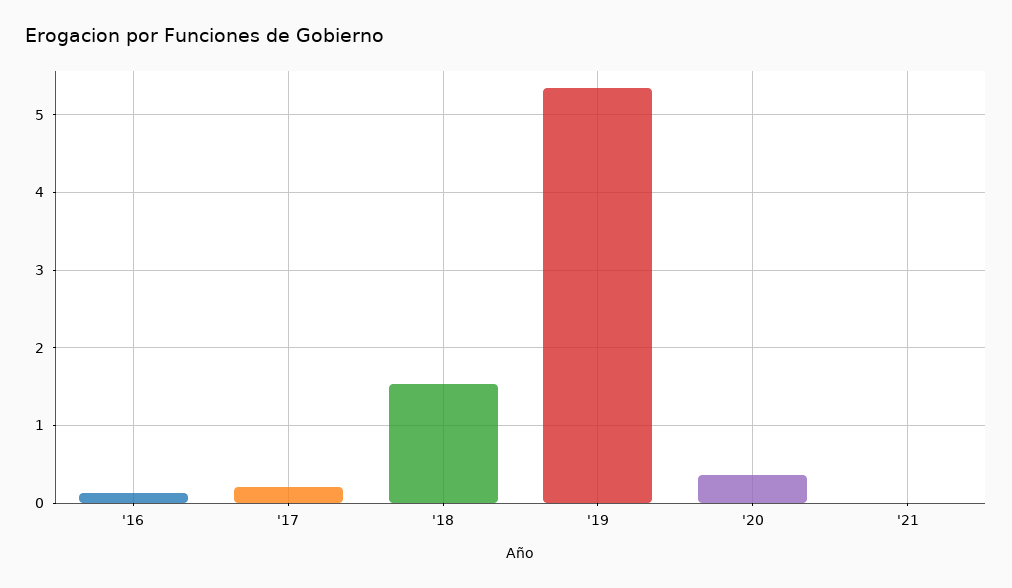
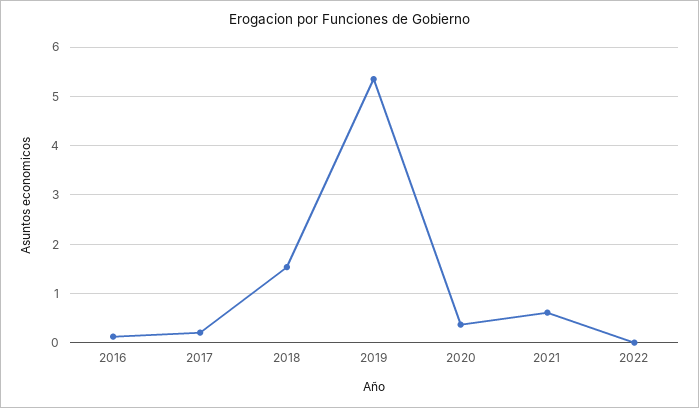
'21: 0 -> 0.6
2022: none -> 0

